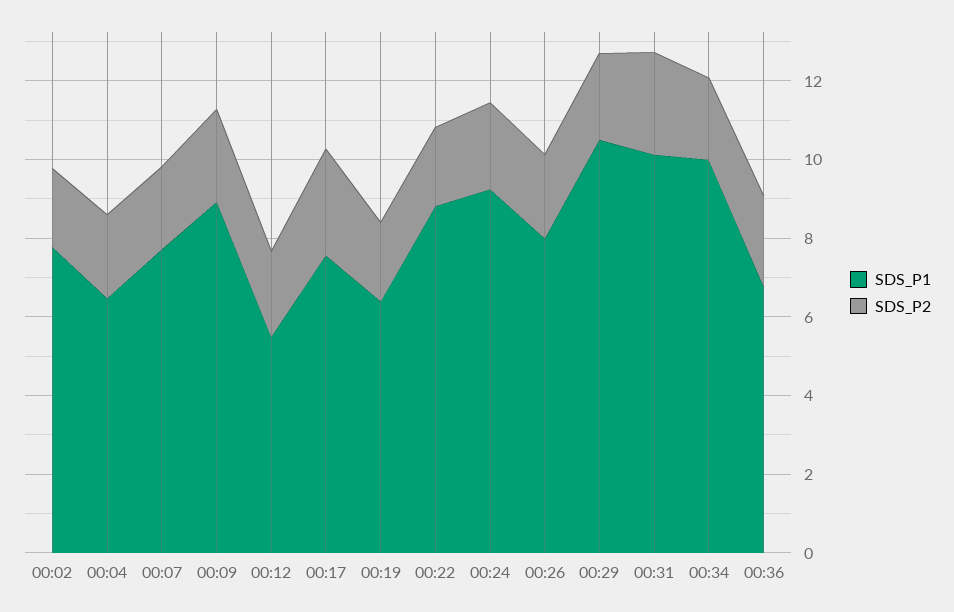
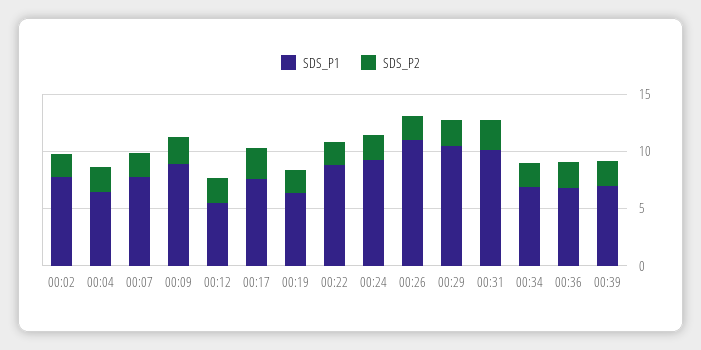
SDS_P1, 00:26: 8 -> 11
SDS_P1, 00:34: 10 -> 7
SDS_P1, 00:39: none -> 7
SDS_P2, 00:39: none -> 2

